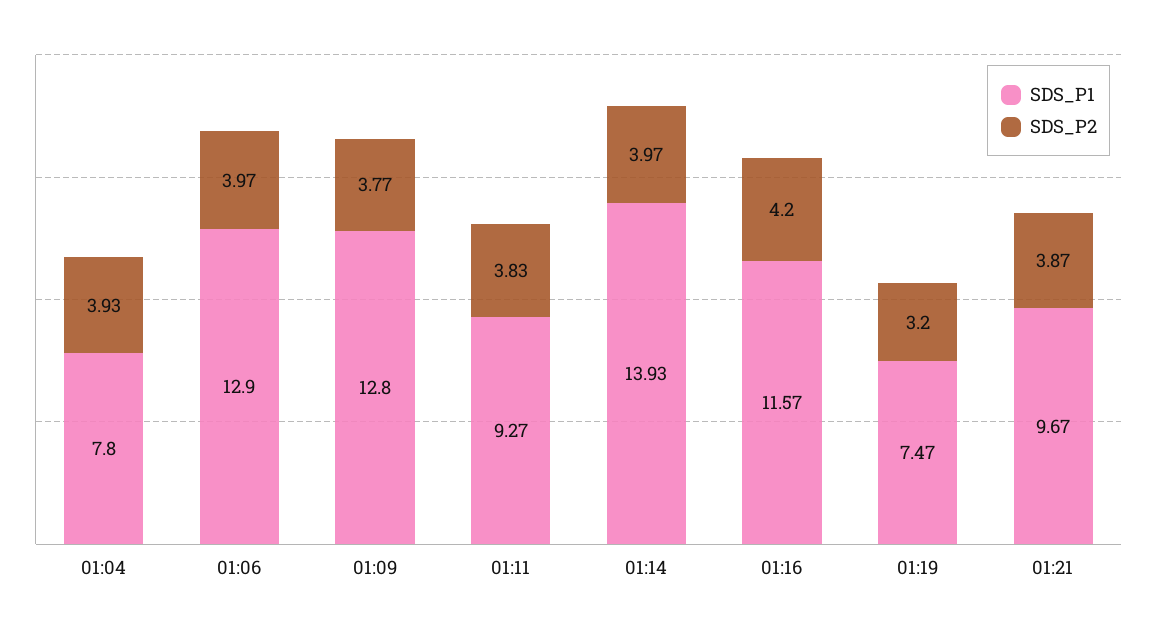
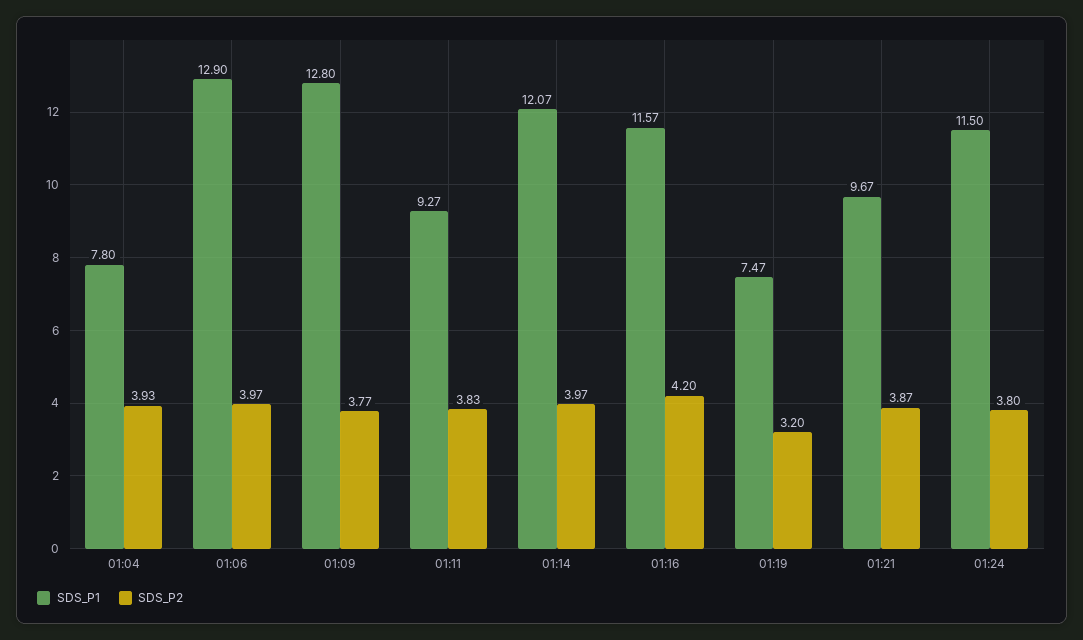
SDS_P1, 01:14: 13.93 -> 12.07
SDS_P1, 01:24: none -> 11.5
SDS_P2, 01:24: none -> 3.8

